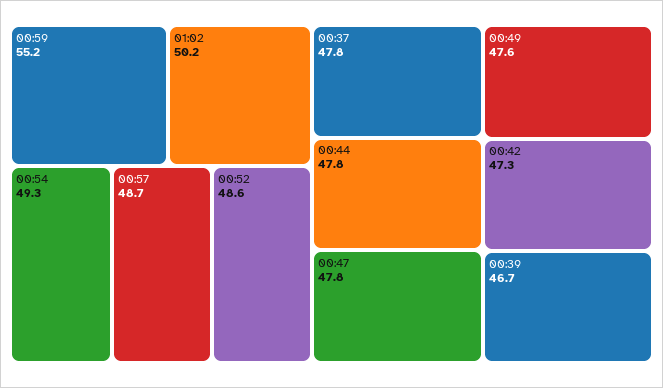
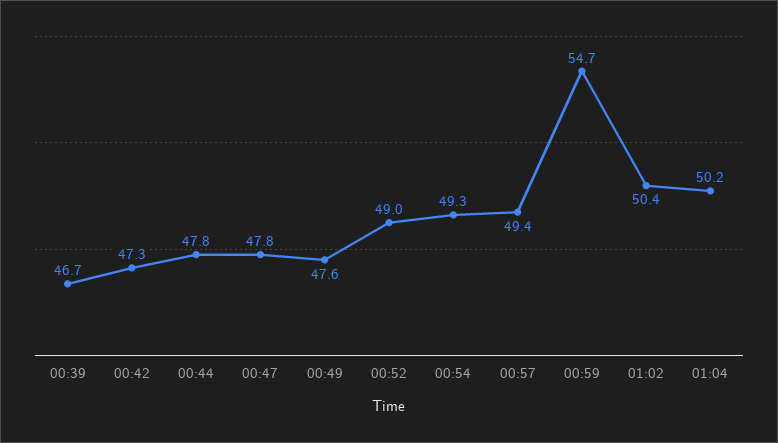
00:59: 55.2 -> 54.7
01:02: 50.2 -> 50.4
00:57: 48.7 -> 49.4
00:52: 48.6 -> 49
00:37: 47.8 -> none
01:04: none -> 50.2

